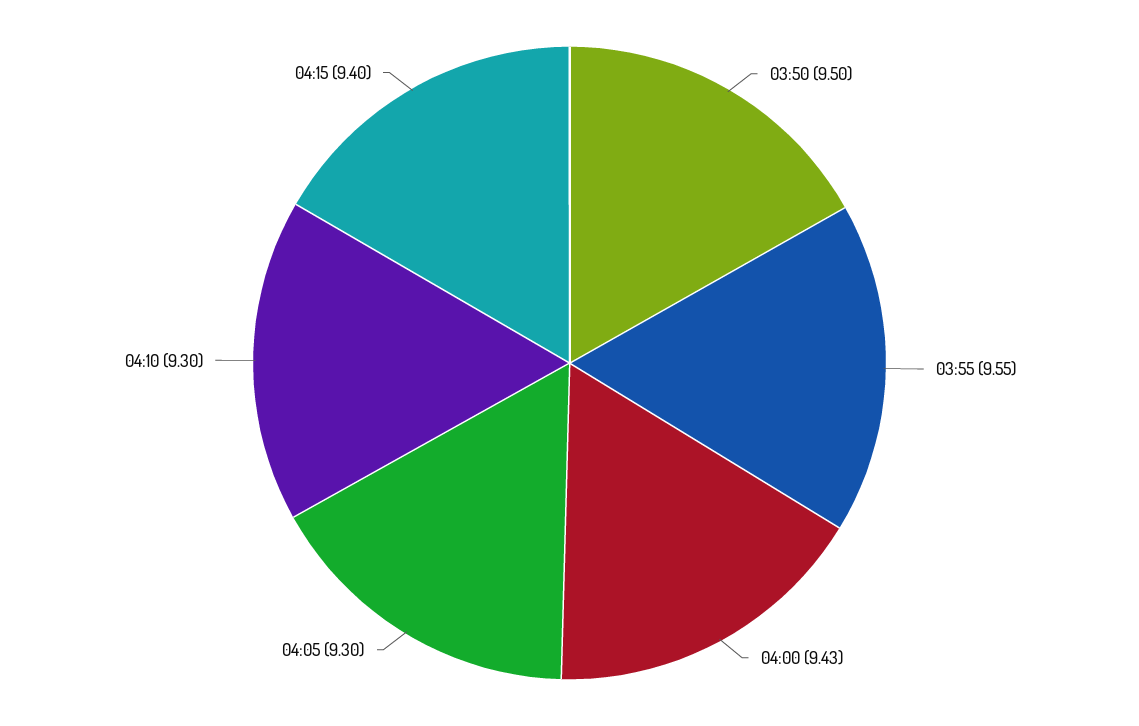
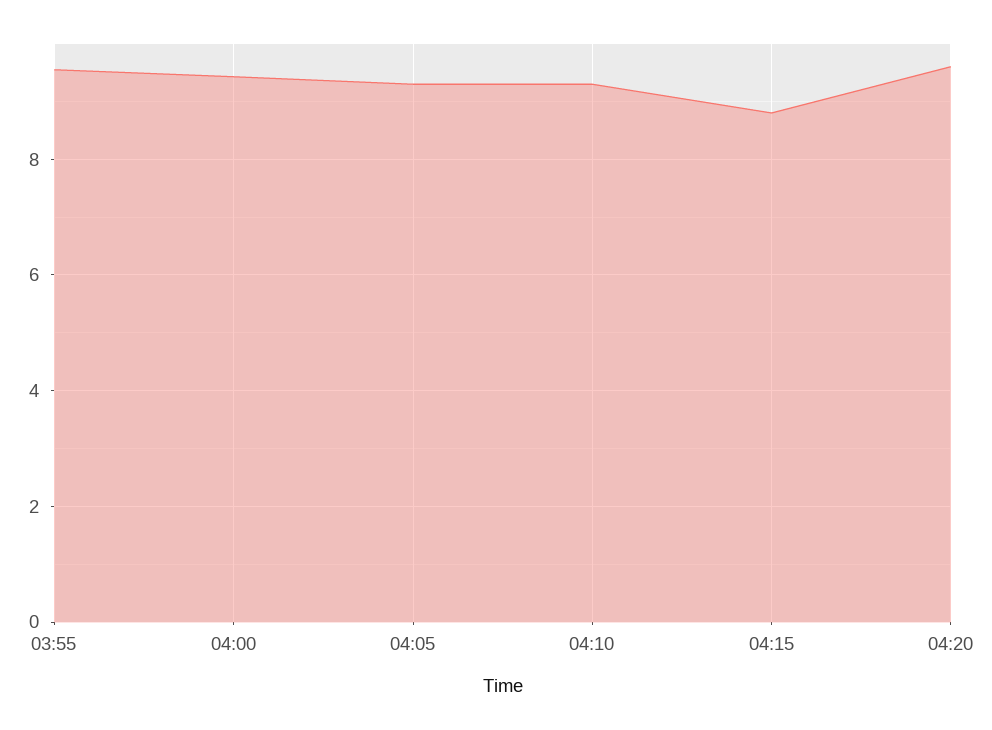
03:50: 9.5 -> none
04:15: 9.4 -> 8.8
04:20: none -> 9.6

